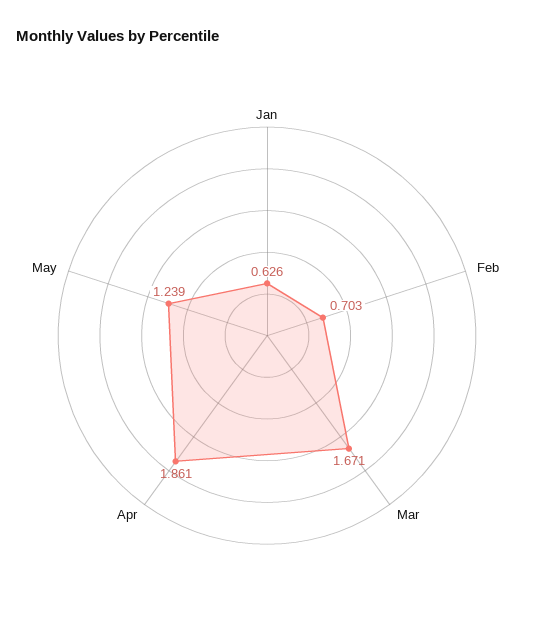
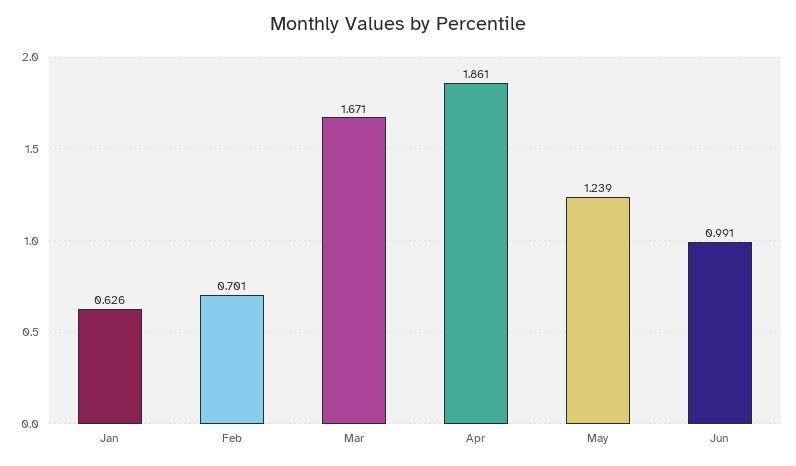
Feb: 0.703 -> 0.701
Jun: none -> 0.991

